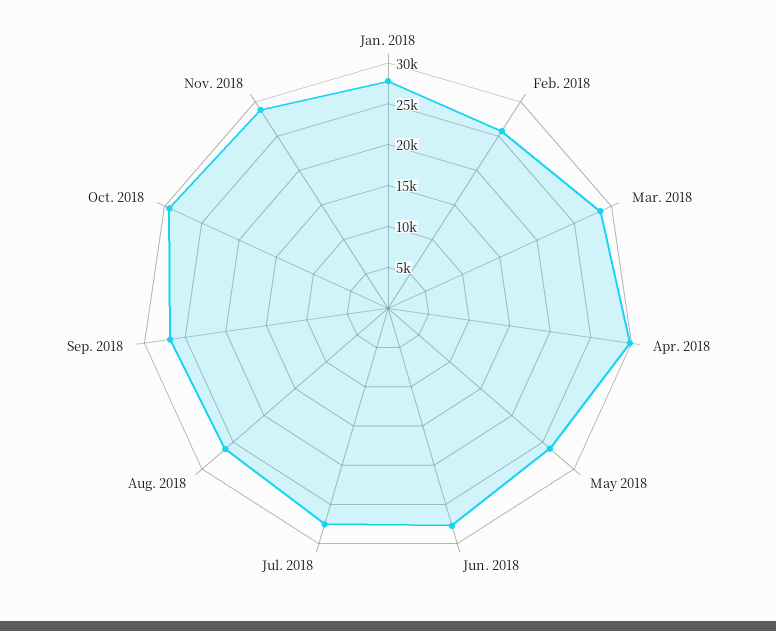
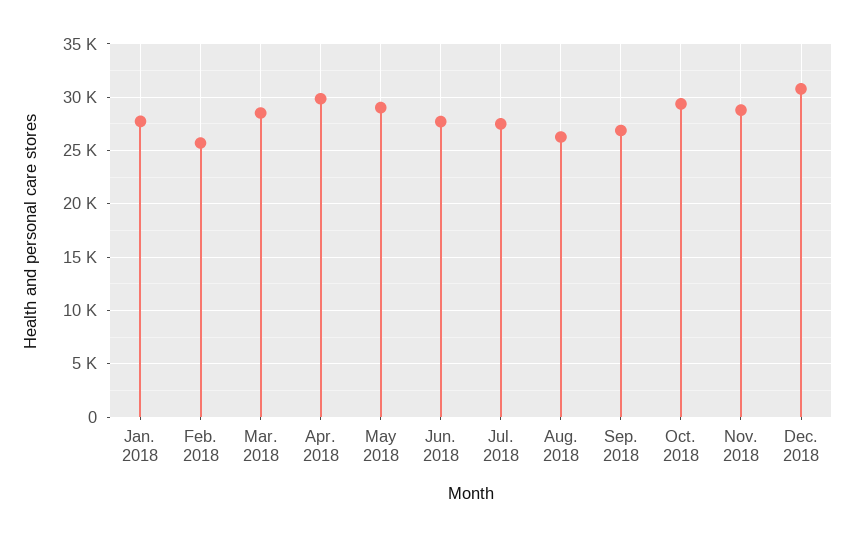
May 2018: 26000 -> 29000
Dec. 2018: none -> 31000

